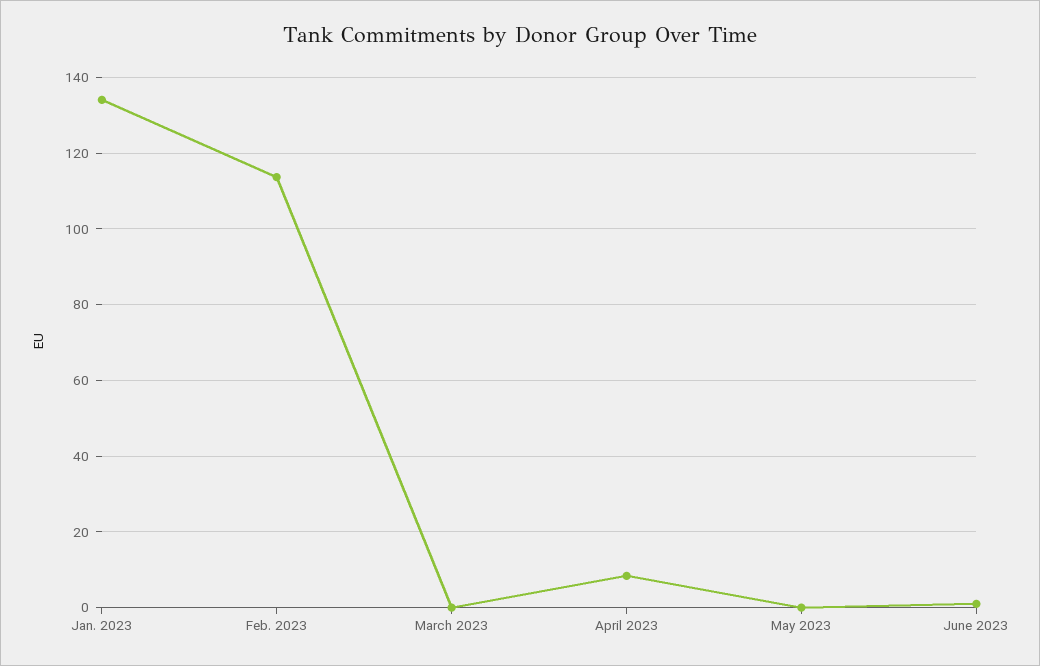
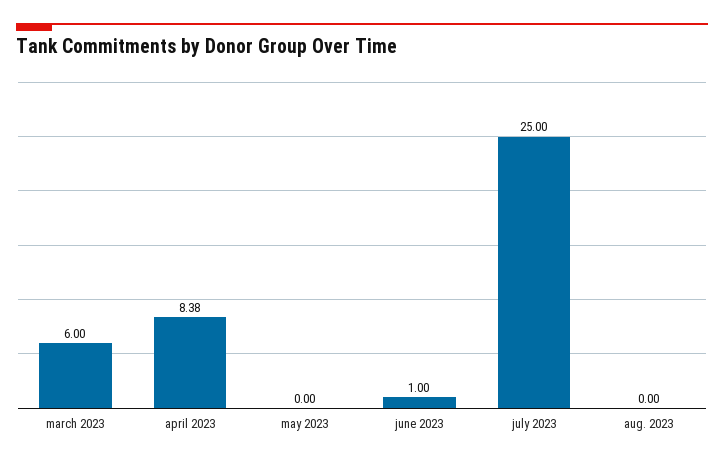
Jan. 2023: 134 -> none
Feb. 2023: 114 -> none
March 2023: 0 -> 6
july 2023: none -> 25
aug. 2023: none -> 0

